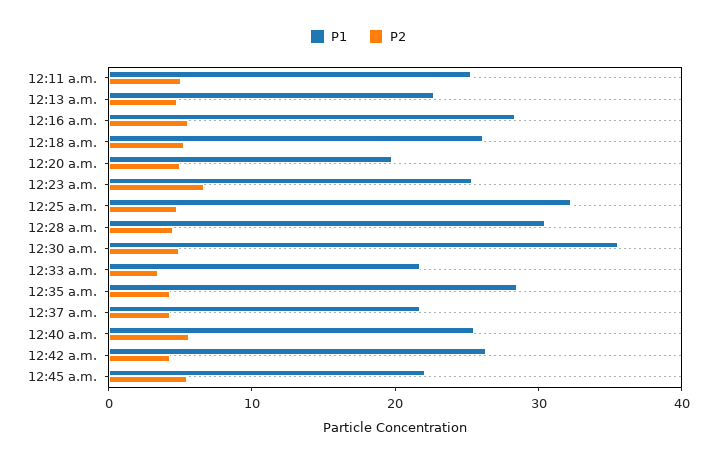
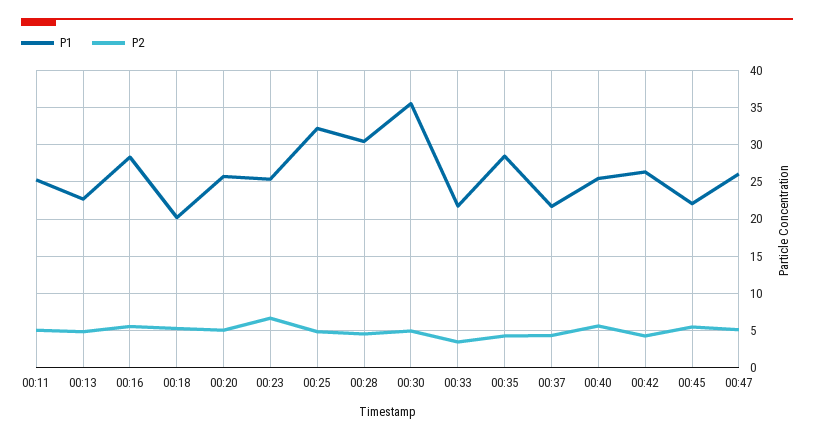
P1, 12:18 a.m.: 26 -> 20
P1, 12:20 a.m.: 20 -> 26
P1, 00:47: none -> 26
P2, 00:47: none -> 5

